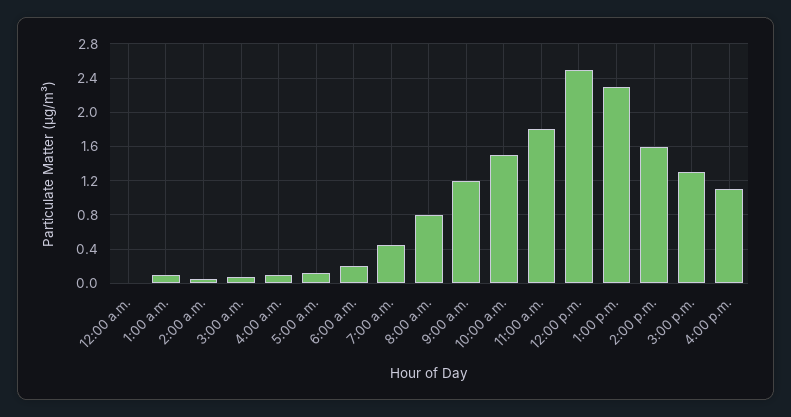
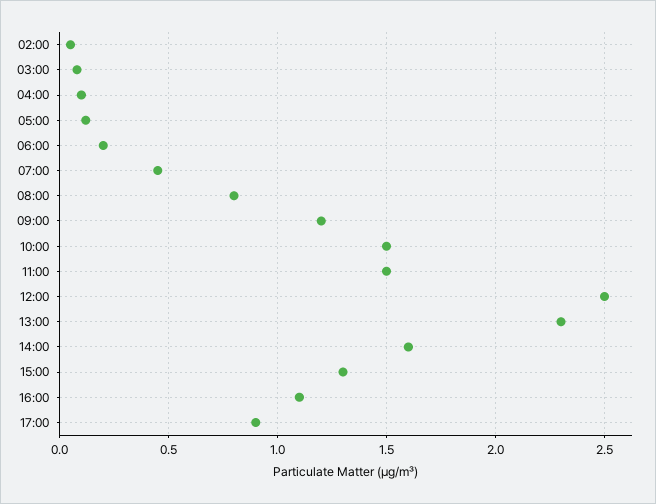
12:00 a.m.: 0 -> none
1:00 a.m.: 0.1 -> none
11:00 a.m.: 1.8 -> 1.5
17:00: none -> 0.9

